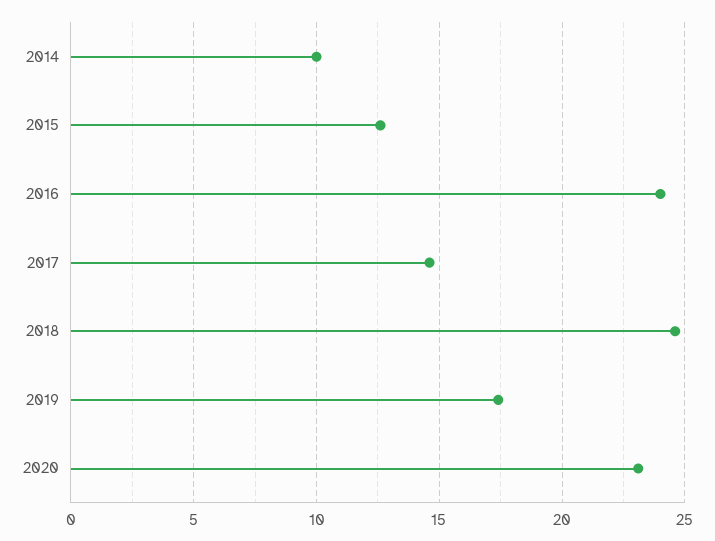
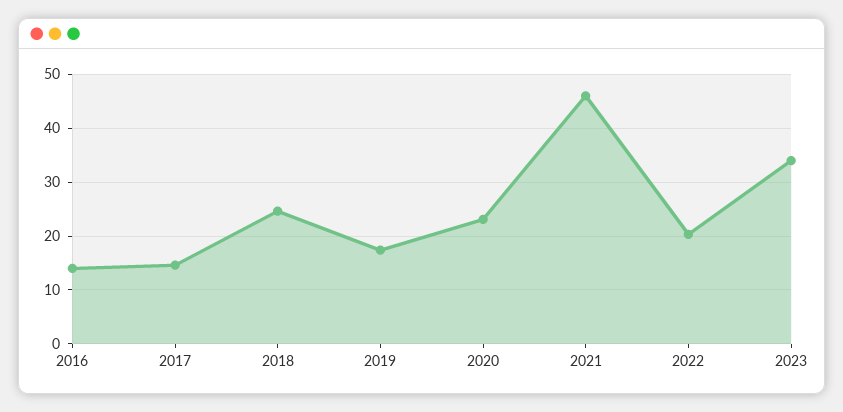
2014: 10 -> none
2015: 12.5 -> none
2016: 24 -> 14
2021: none -> 46
2022: none -> 20
2023: none -> 34

